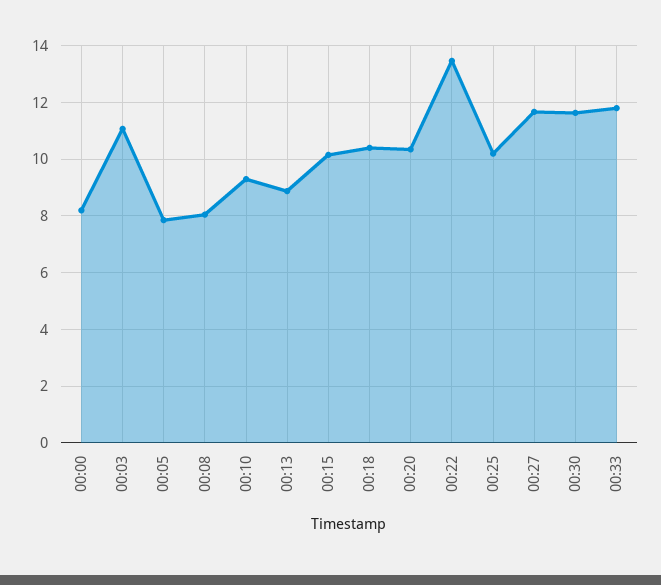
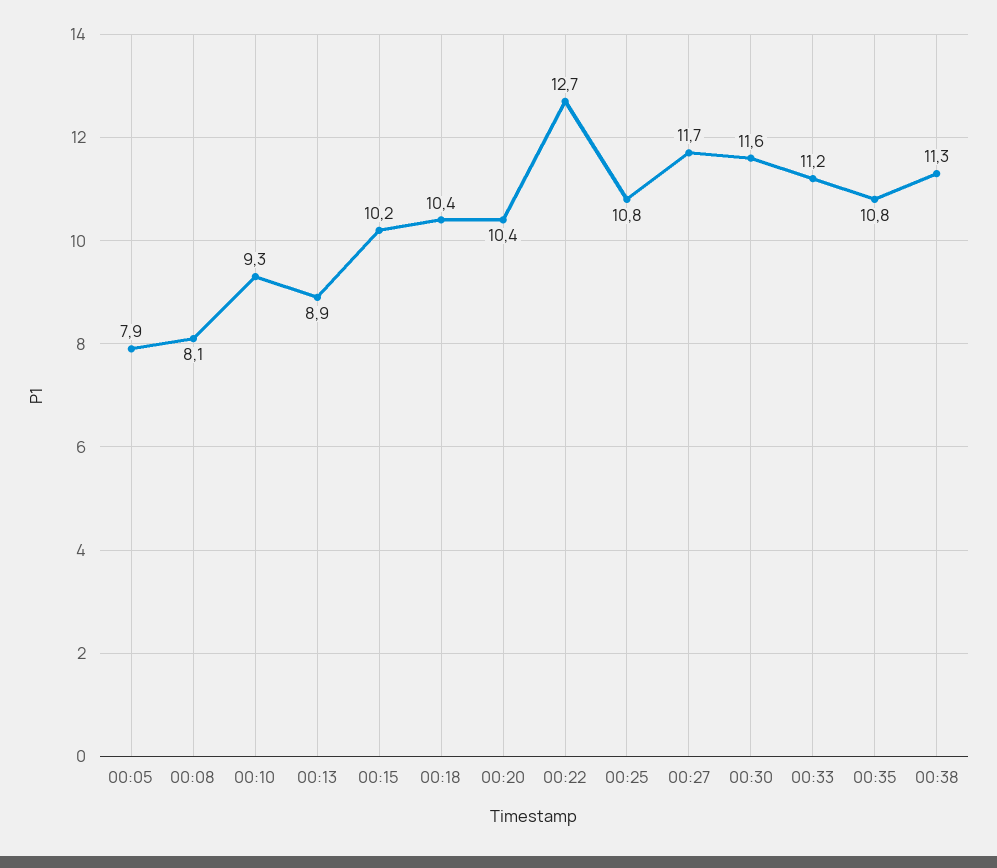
00:00: 8.25 -> none
00:03: 11 -> none
00:22: 13.5 -> 12.7
00:25: 10.25 -> 10.8
00:33: 11.75 -> 11.2
00:35: none -> 10.8
00:38: none -> 11.3

